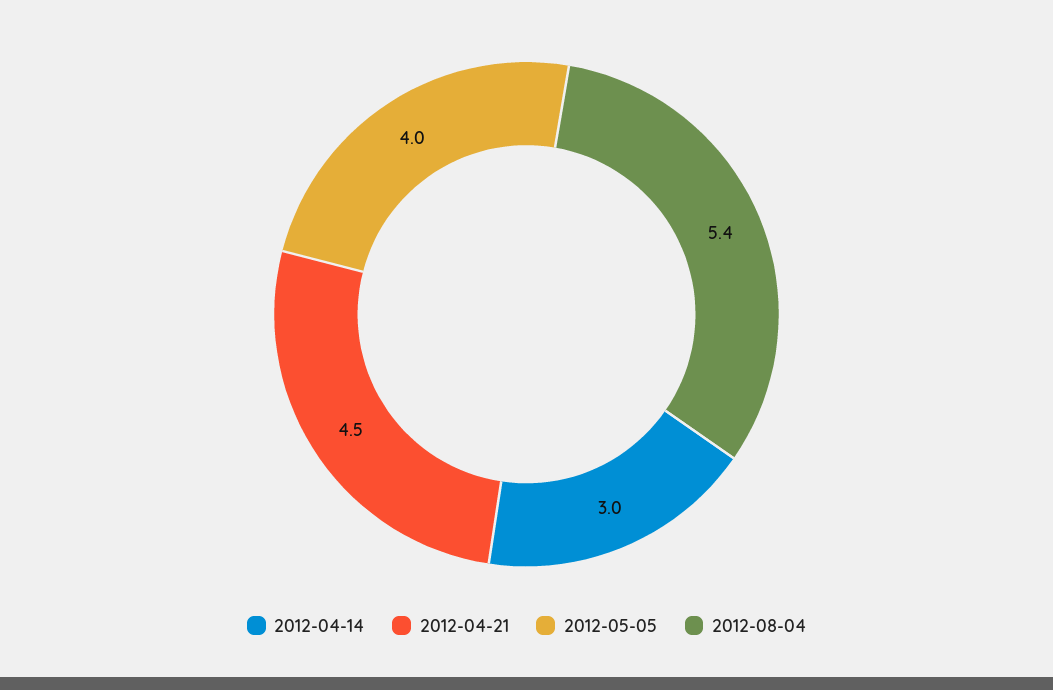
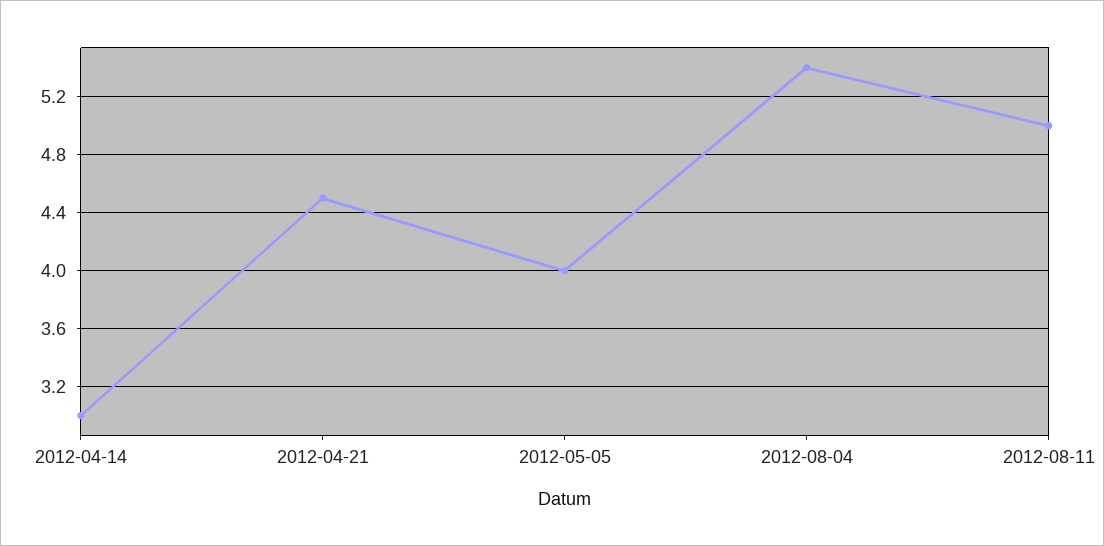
2012-08-11: none -> 5

